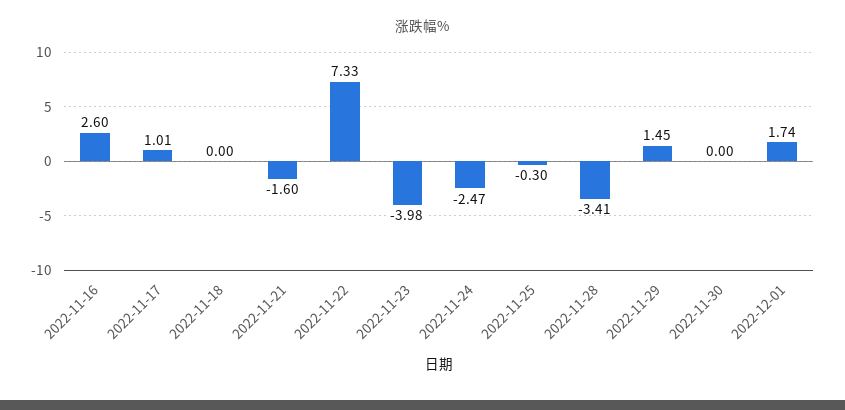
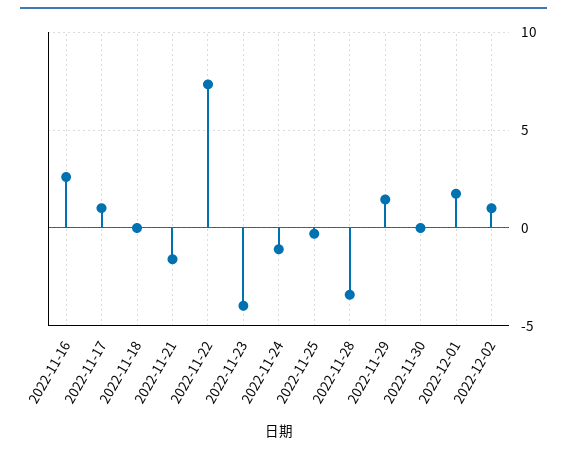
2022-11-24: -2.47 -> -1
2022-12-02: none -> 1

